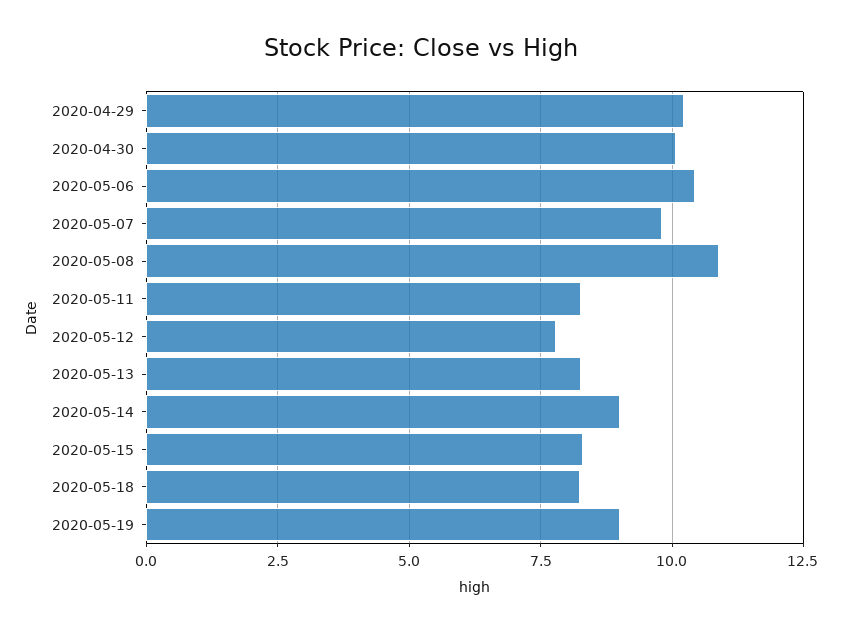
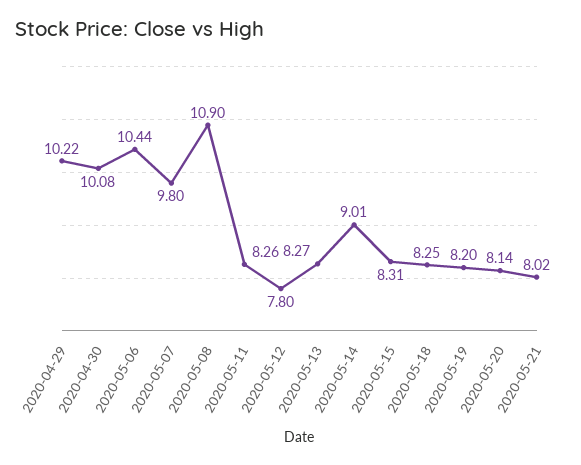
2020-05-19: 9 -> 8.2
2020-05-20: none -> 8.14
2020-05-21: none -> 8.02

